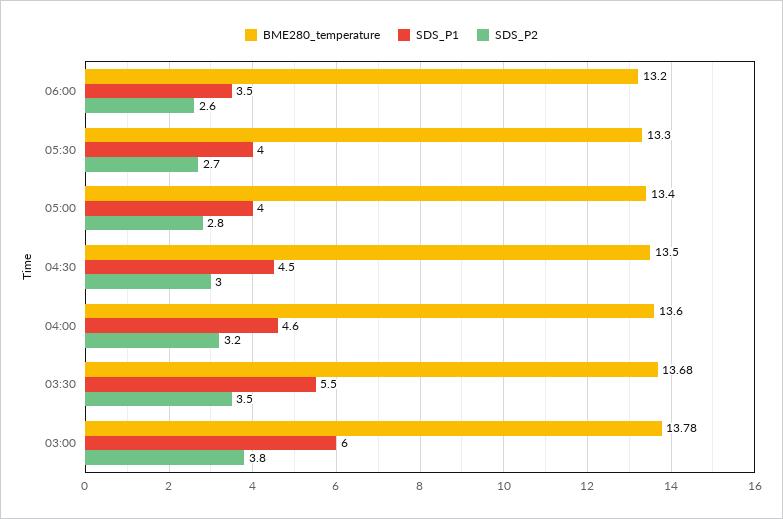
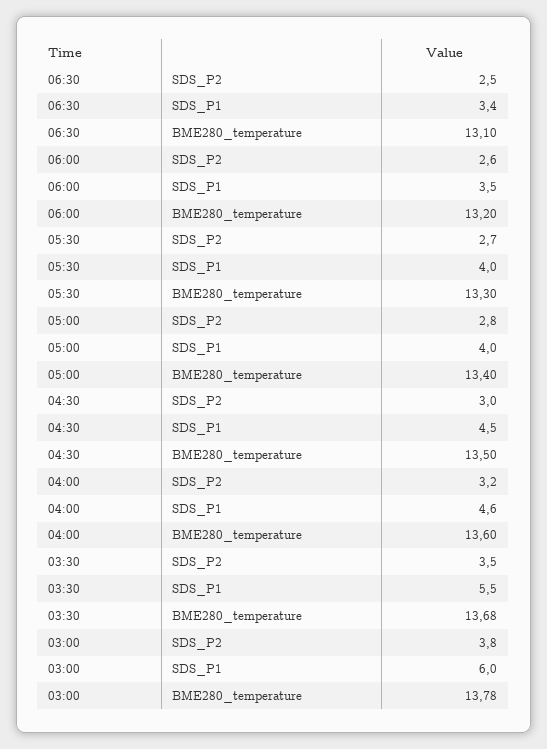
SDS_P2, 06:30: none -> 2.5
SDS_P1, 06:30: none -> 3.4
BME280_temperature, 06:30: none -> 13.1

